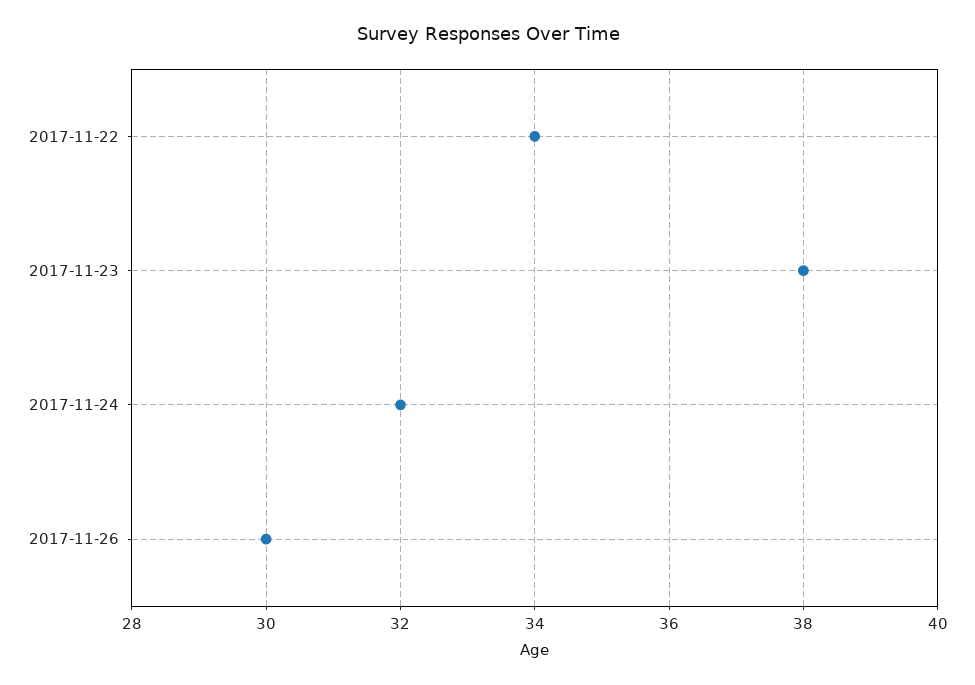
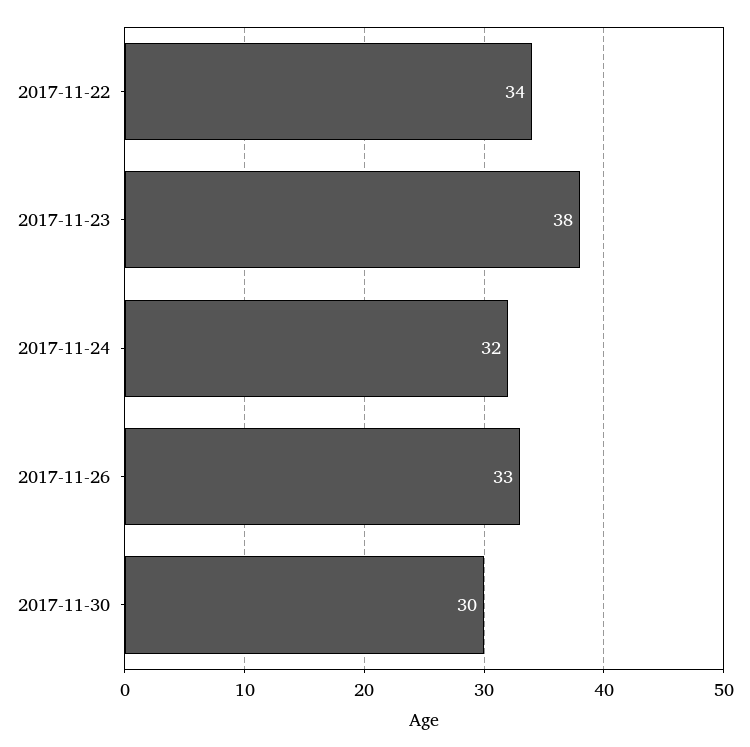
2017-11-26: 30 -> 33
2017-11-30: none -> 30

